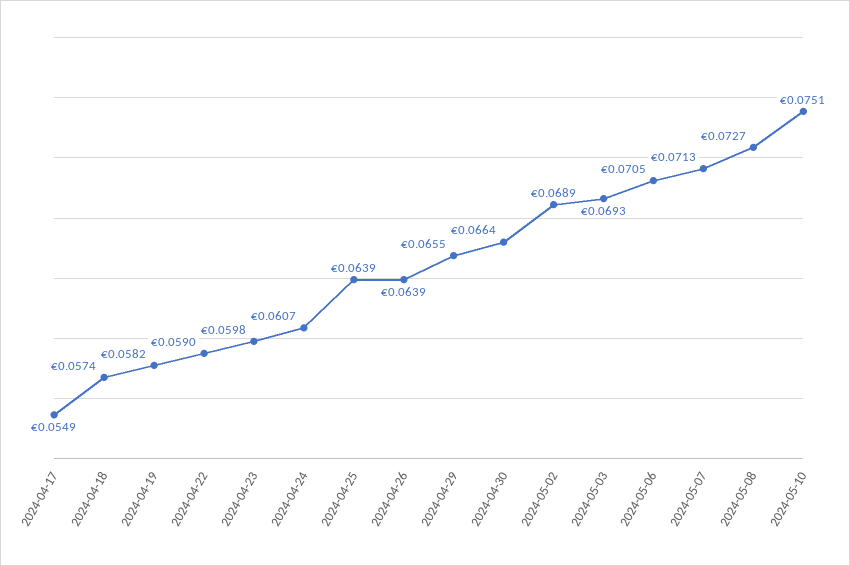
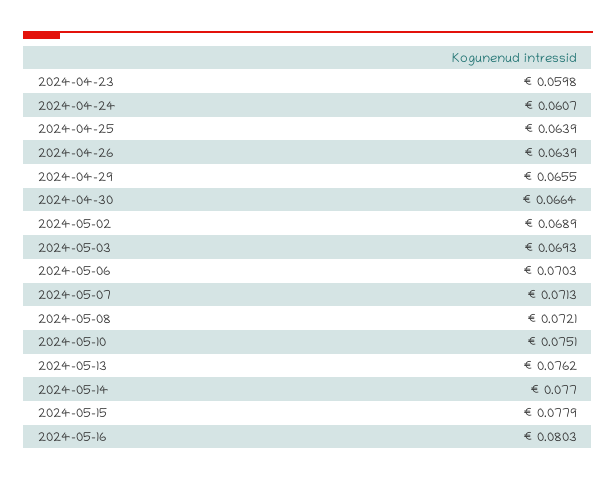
2024-04-17: 0.0549 -> none
2024-04-18: 0.0574 -> none
2024-04-19: 0.0582 -> none
2024-04-22: 0.059 -> none
2024-05-06: 0.0705 -> 0.0703
2024-05-08: 0.0727 -> 0.0721
2024-05-13: none -> 0.0762
2024-05-14: none -> 0.077
2024-05-15: none -> 0.0779
2024-05-16: none -> 0.0803

